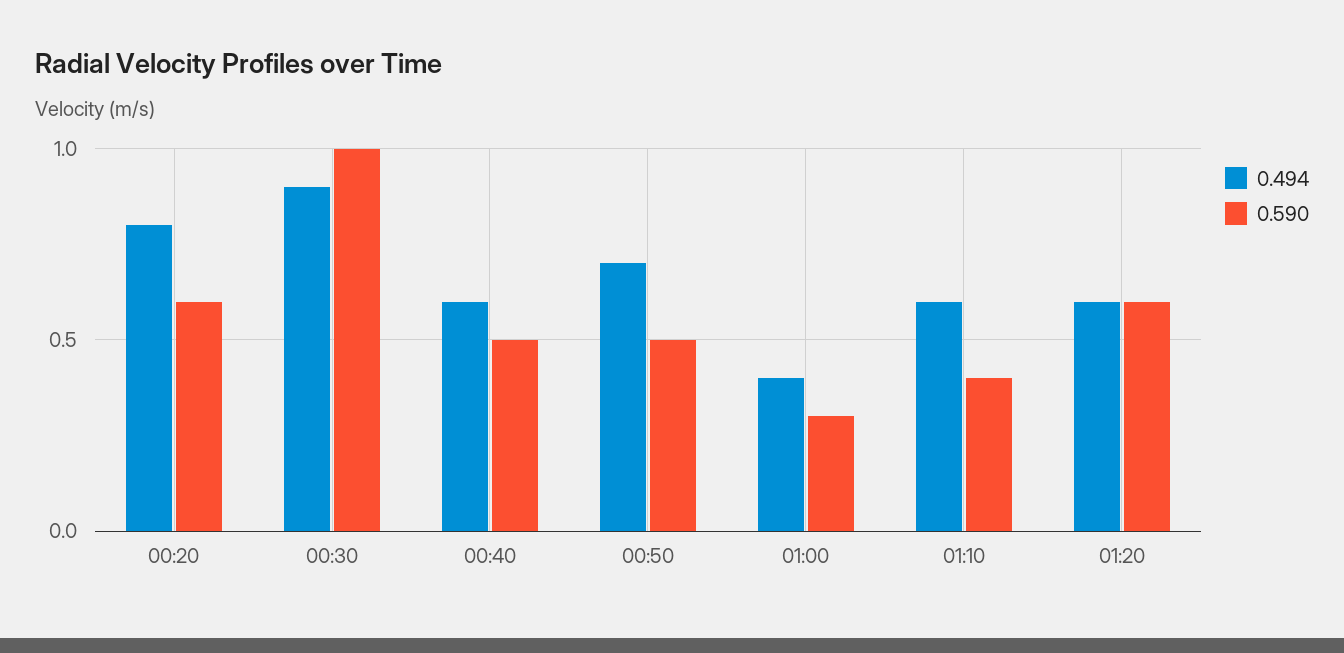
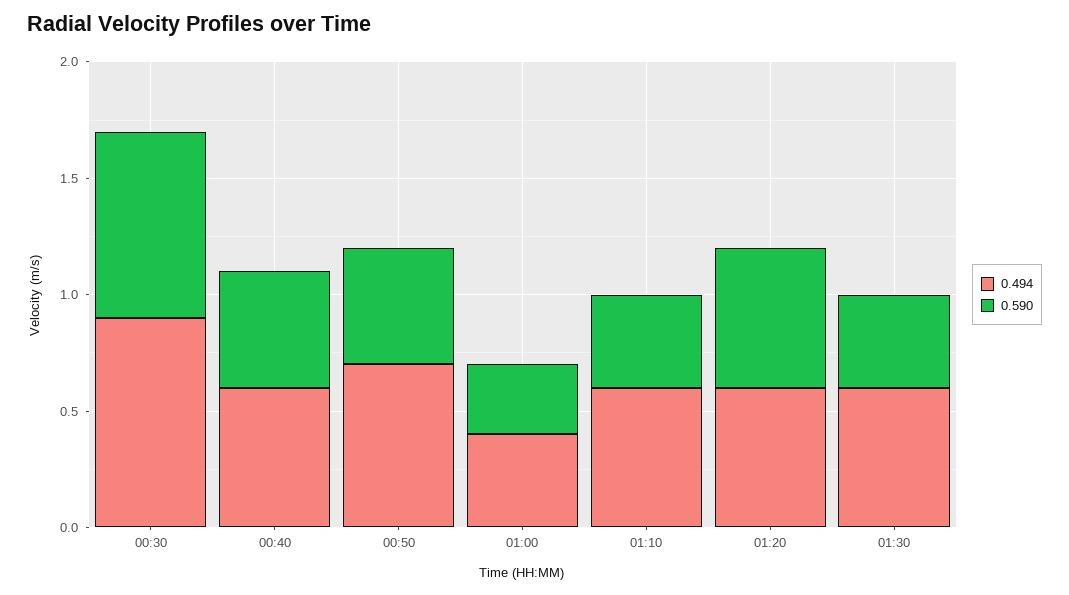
0.494, 00:20: 0.8 -> none
0.590, 00:20: 0.6 -> none
0.590, 00:30: 1 -> 0.8
0.494, 01:30: none -> 0.6
0.590, 01:30: none -> 0.4

